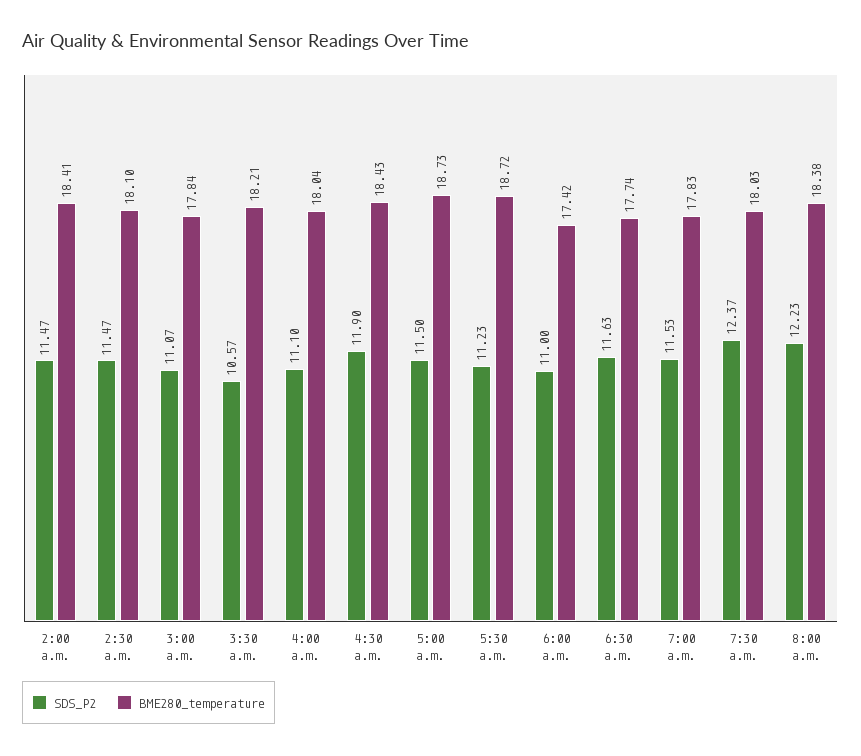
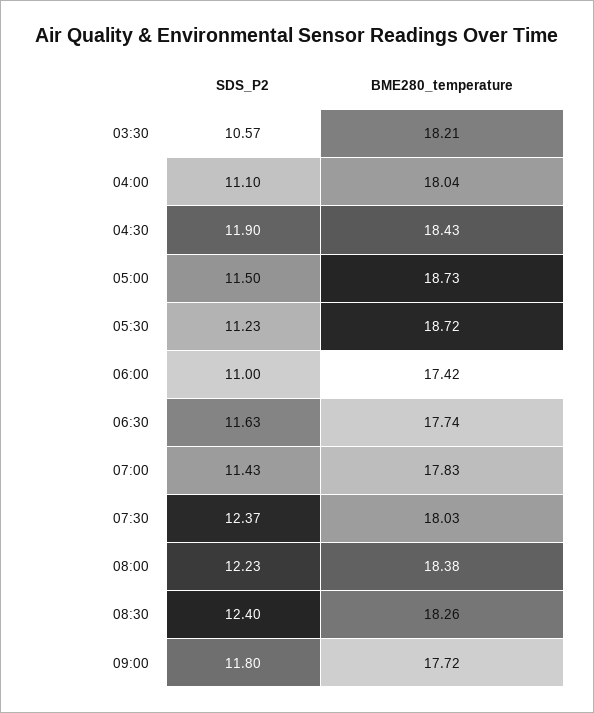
SDS_P2, 2:00 a.m.: 11.47 -> none
BME280_temperature, 2:00 a.m.: 18.41 -> none
SDS_P2, 2:30 a.m.: 11.47 -> none
BME280_temperature, 2:30 a.m.: 18.1 -> none
SDS_P2, 3:00 a.m.: 11.07 -> none
BME280_temperature, 3:00 a.m.: 17.84 -> none
SDS_P2, 7:00 a.m.: 11.53 -> 11.43
SDS_P2, 08:30: none -> 12.4
BME280_temperature, 08:30: none -> 18.26
SDS_P2, 09:00: none -> 11.8
BME280_temperature, 09:00: none -> 17.72

